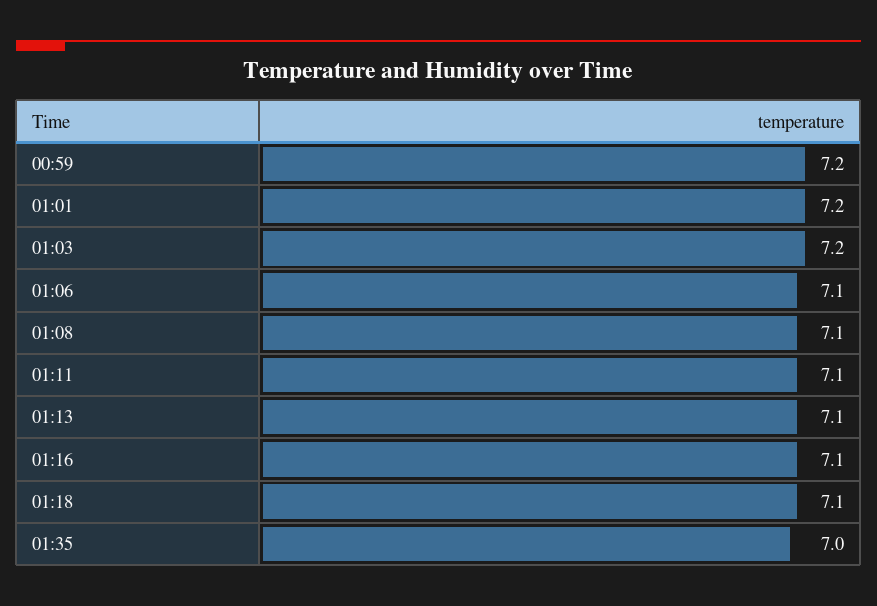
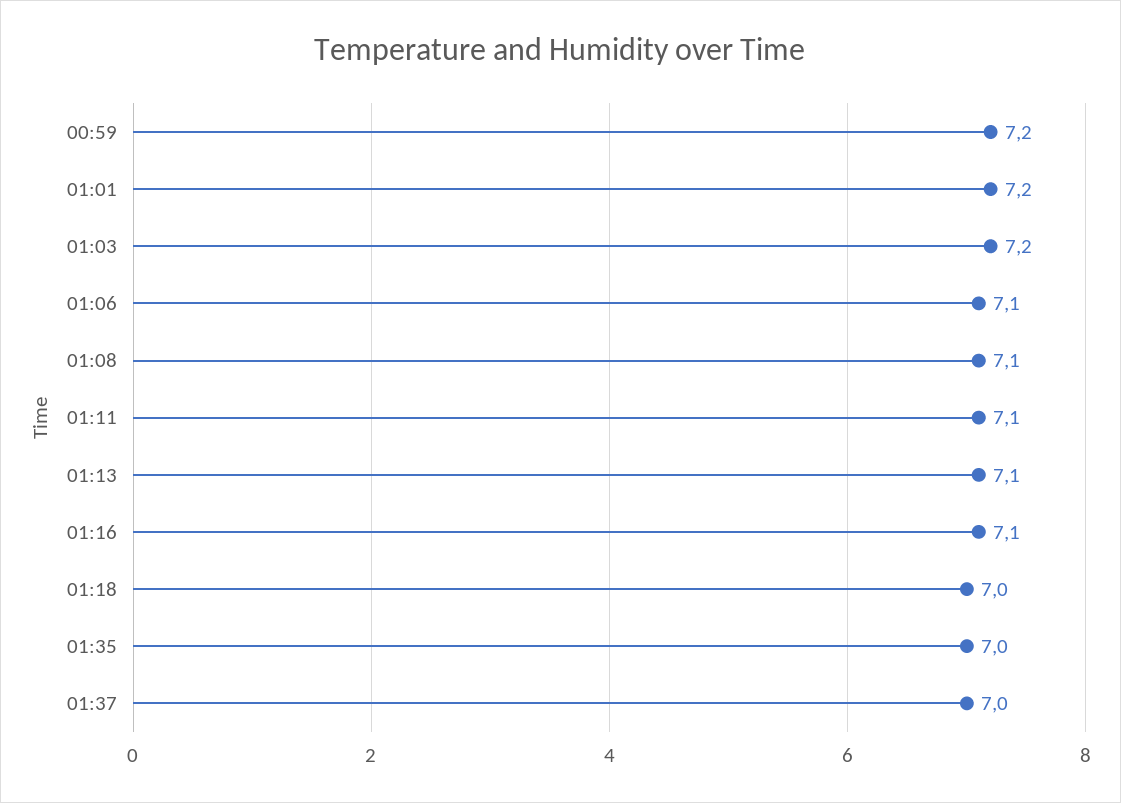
01:18: 7.1 -> 7
01:37: none -> 7

